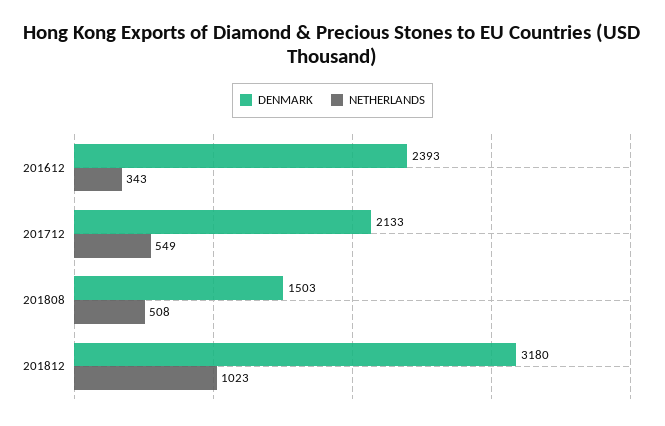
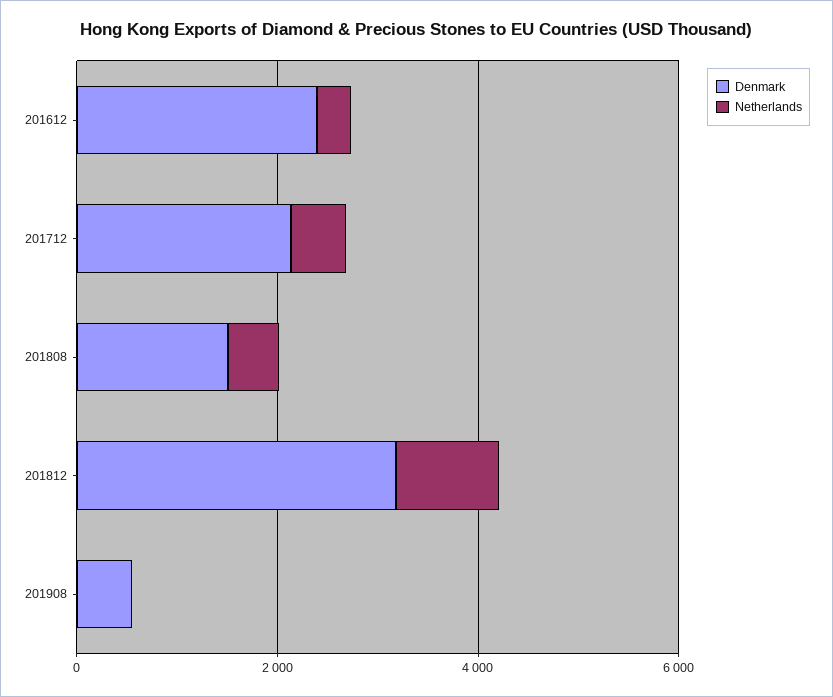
DENMARK, 201908: none -> 500
NETHERLANDS, 201908: none -> 0

